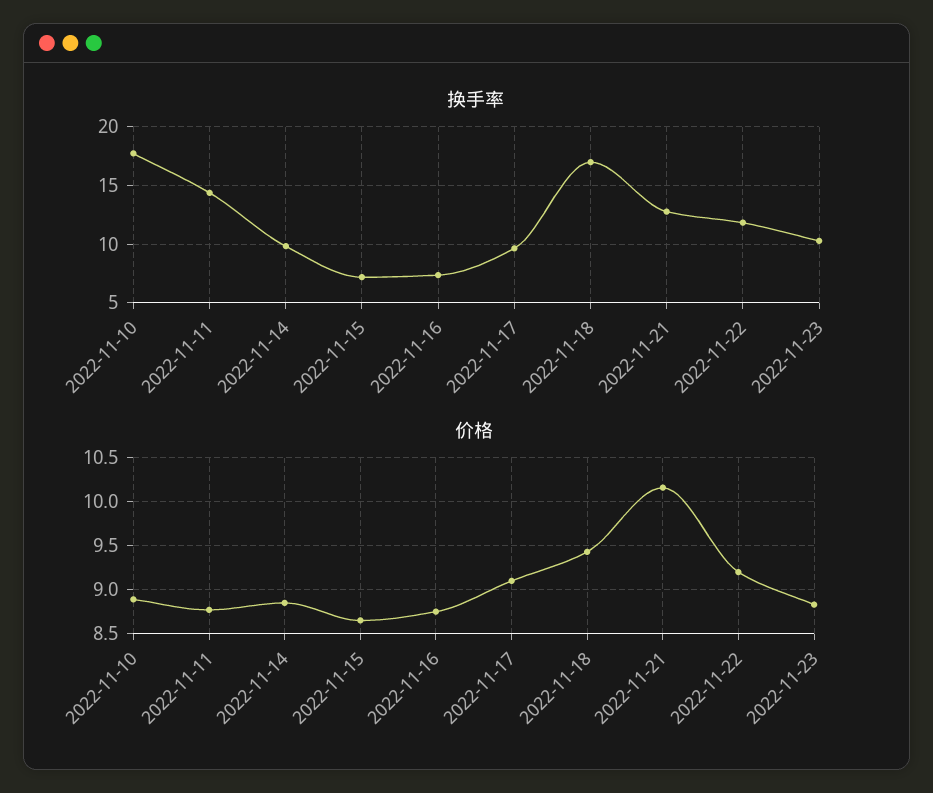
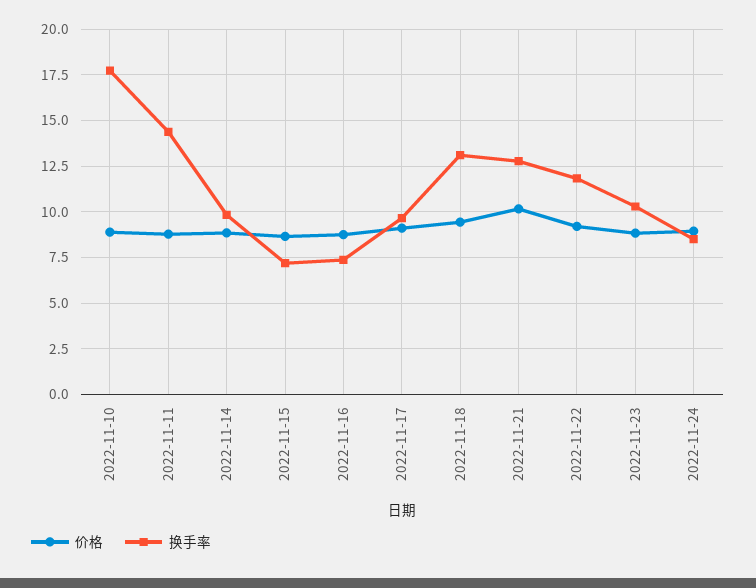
换手率, 2022-11-18: 17 -> 13
价格, 2022-11-24: none -> 9
换手率, 2022-11-24: none -> 8.5

